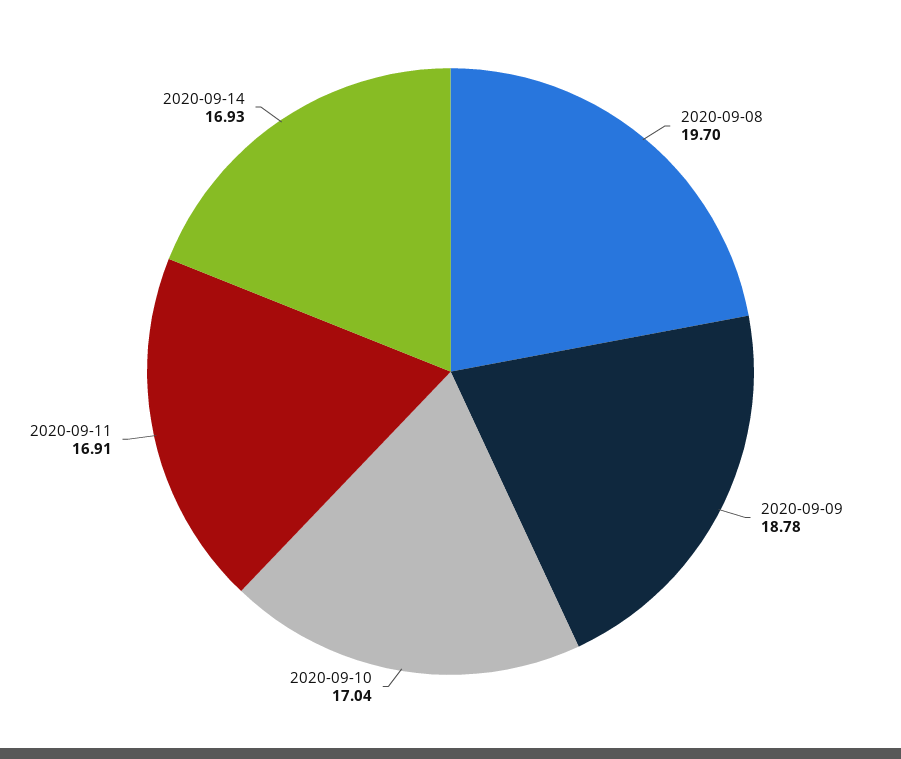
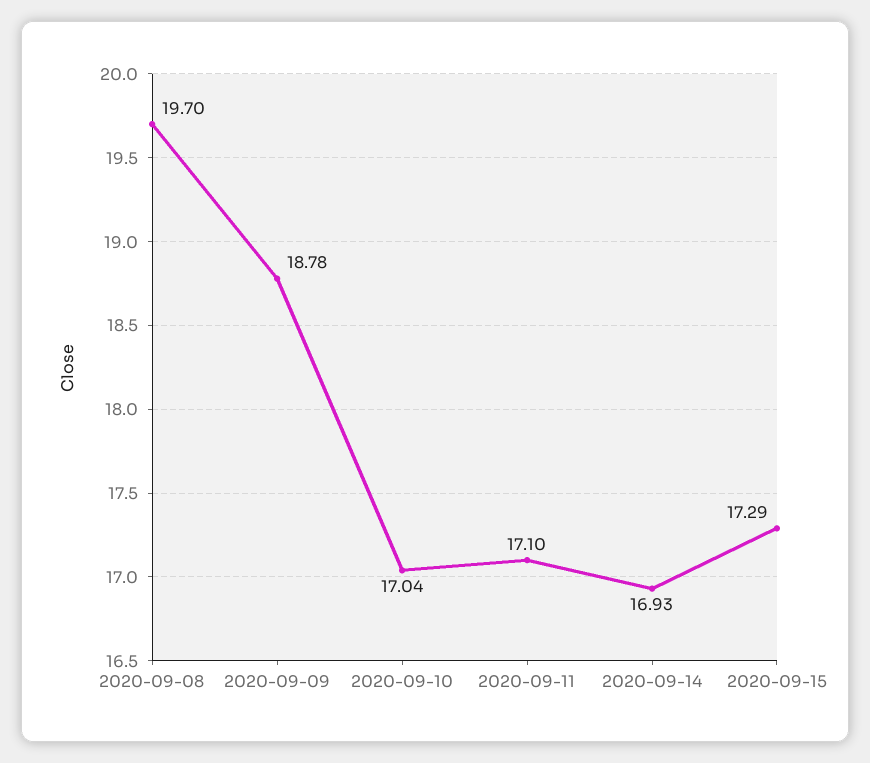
2020-09-11: 16.91 -> 17.1
2020-09-15: none -> 17.29

